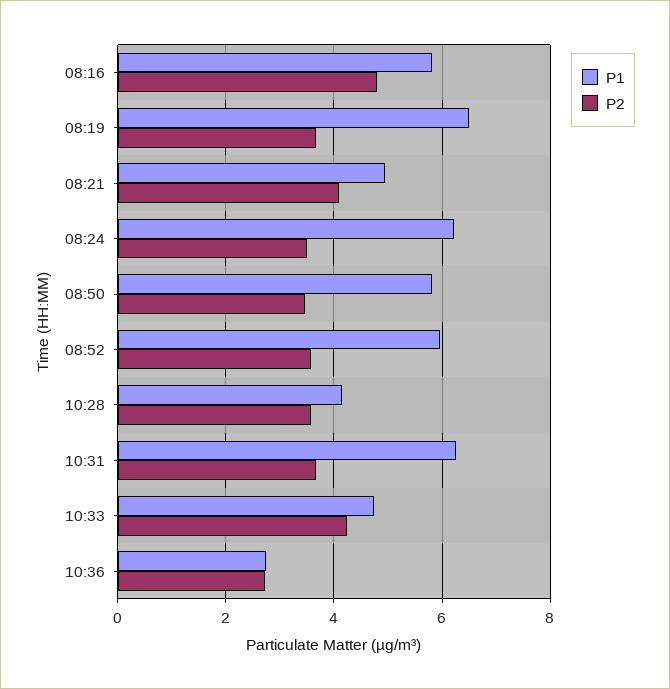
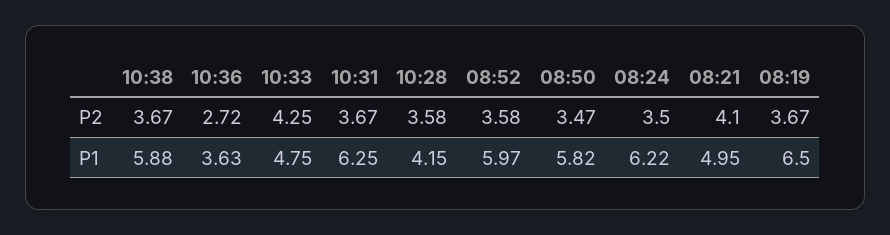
P1, 08:16: 5.8 -> none
P2, 08:16: 4.8 -> none
P1, 10:36: 2.8 -> 3.63
P2, 10:38: none -> 3.67
P1, 10:38: none -> 5.88

